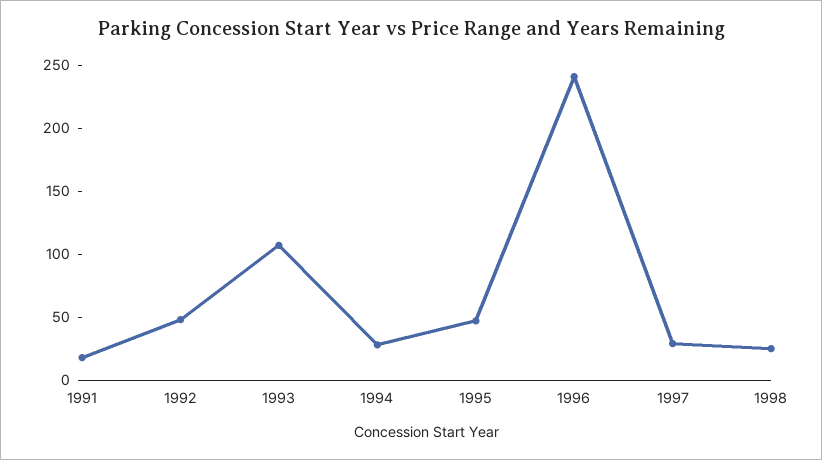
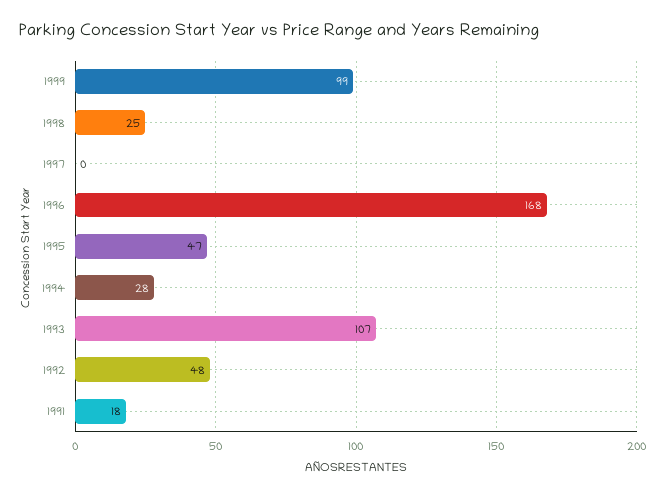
1996: 240 -> 168
1997: 30 -> 0
1999: none -> 99

